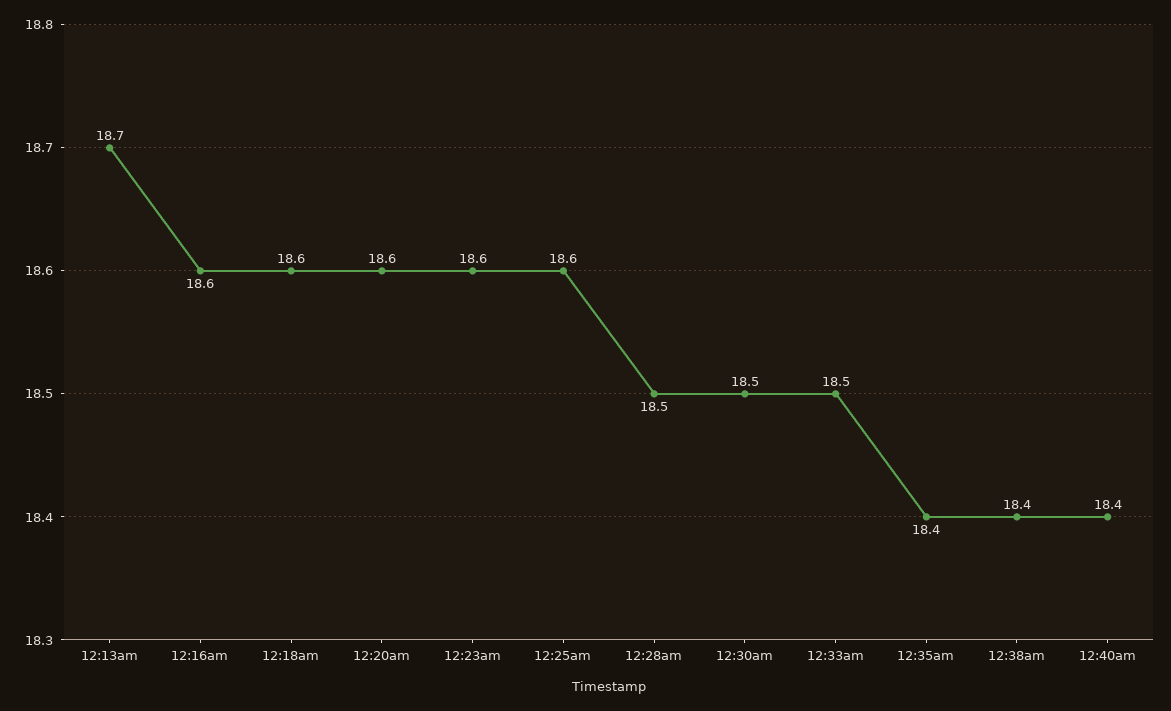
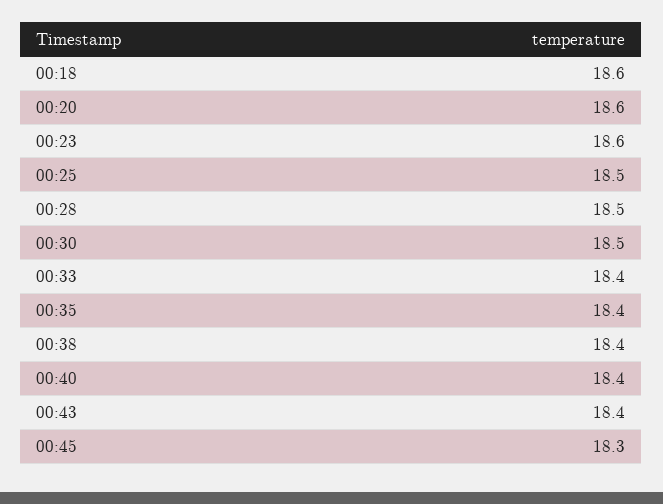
12:13am: 18.7 -> none
12:16am: 18.6 -> none
12:25am: 18.6 -> 18.5
12:33am: 18.5 -> 18.4
00:43: none -> 18.4
00:45: none -> 18.3

